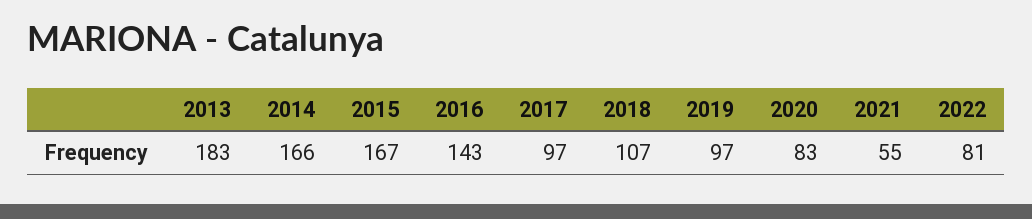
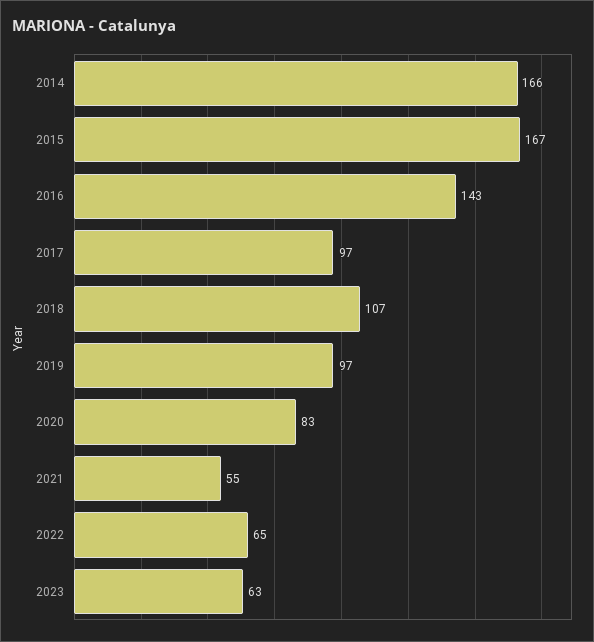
2013: 183 -> none
2022: 81 -> 65
2023: none -> 63

